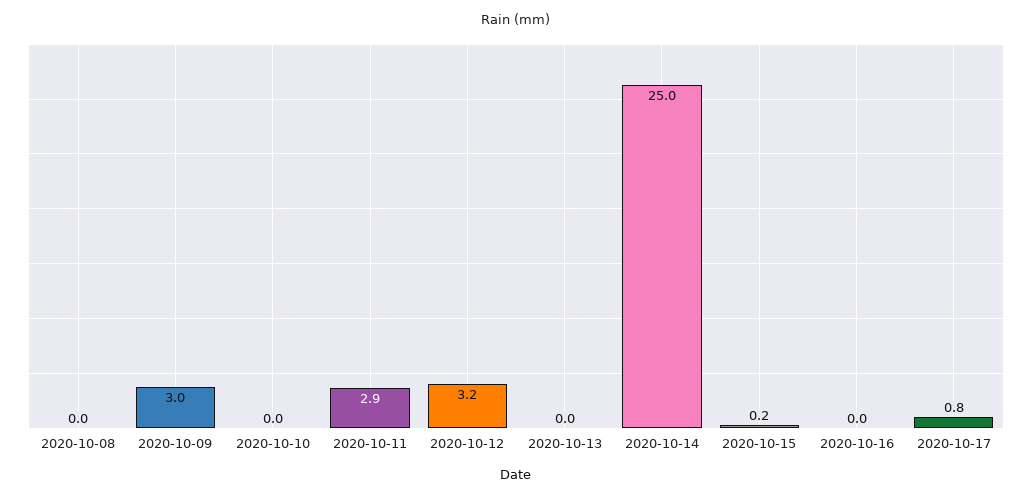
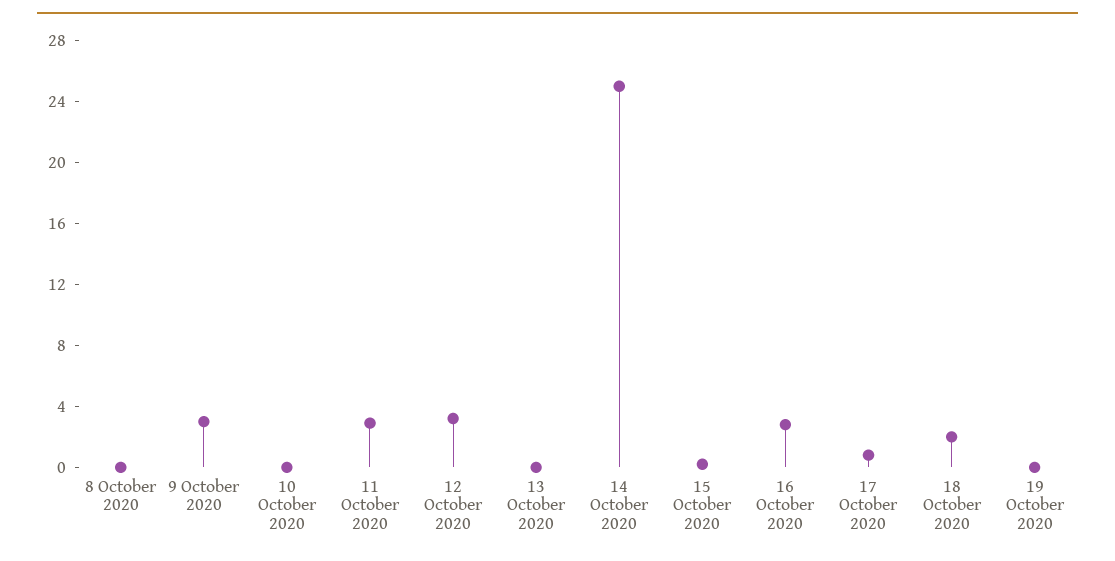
2020-10-16: 0 -> 3
18 October 2020: none -> 2
19 October 2020: none -> 0

